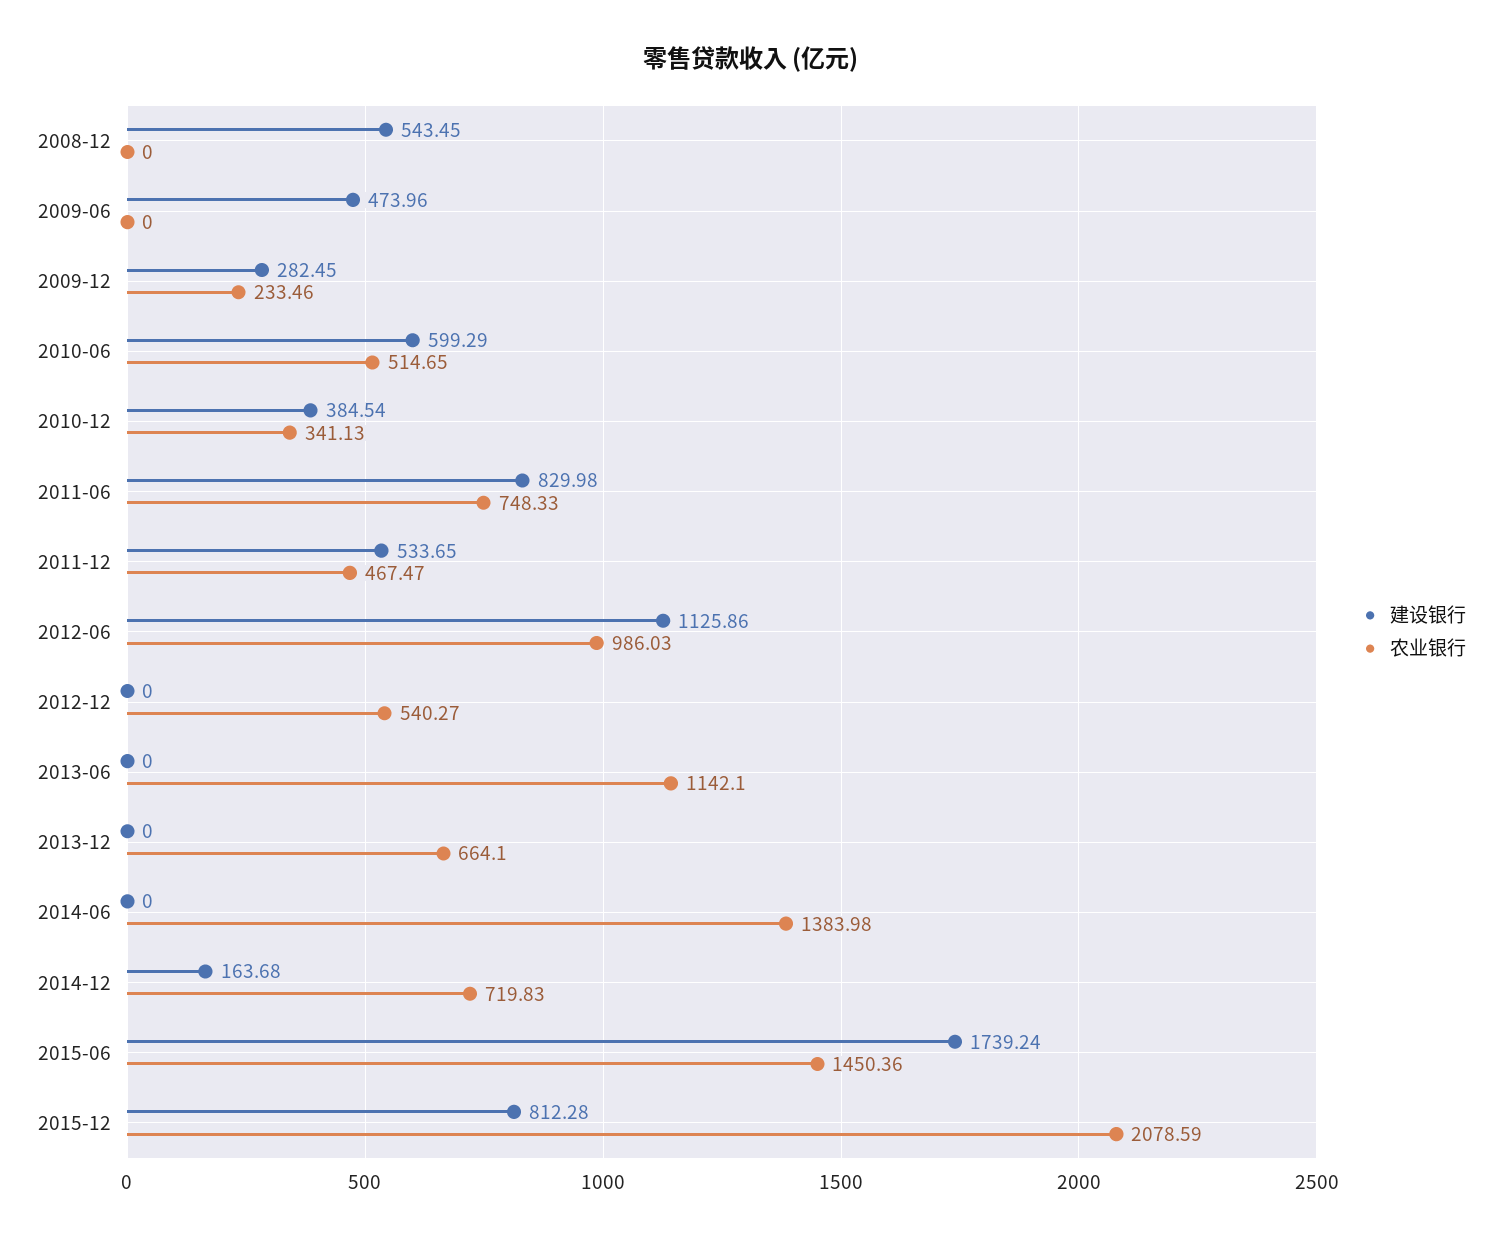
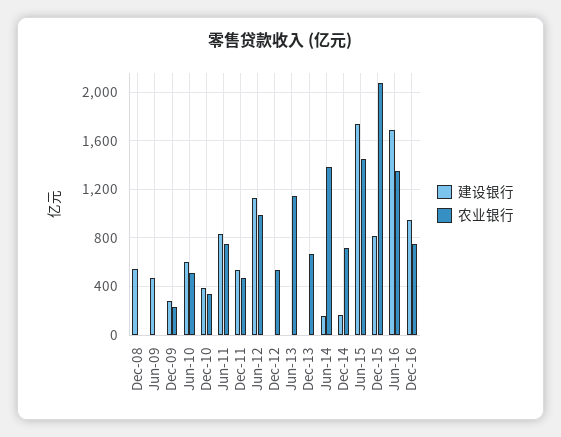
建设银行, 2014-06: 0 -> 150
建设银行, Jun-16: none -> 1700
农业银行, Jun-16: none -> 1350
建设银行, Dec-16: none -> 950
农业银行, Dec-16: none -> 750

